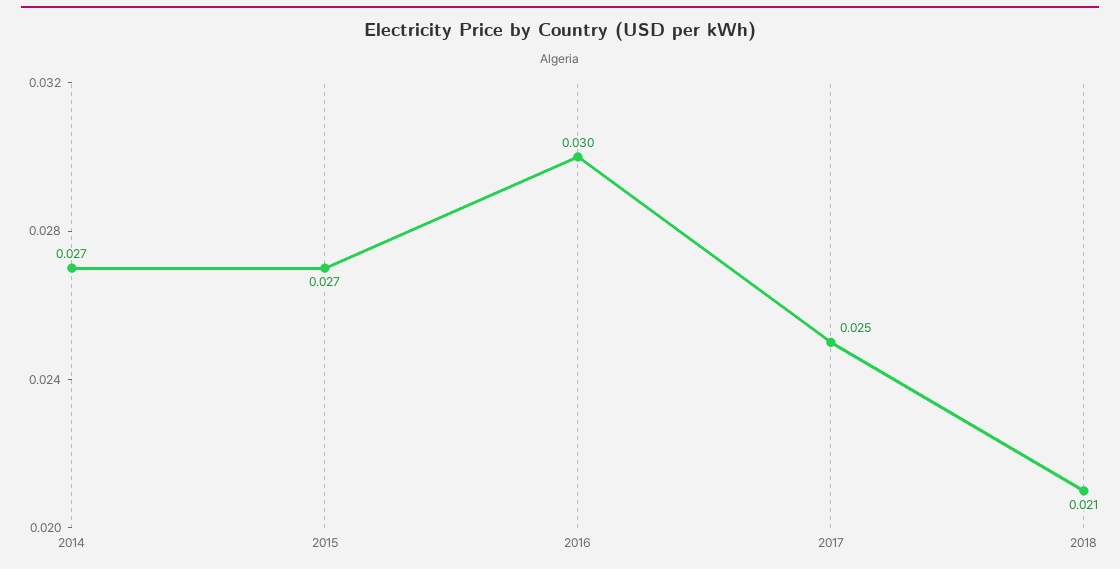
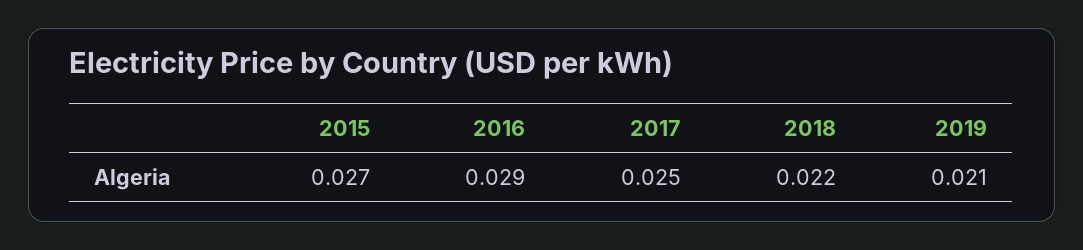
2014: 0.027 -> none
2016: 0.03 -> 0.029
2018: 0.021 -> 0.022
2019: none -> 0.021

